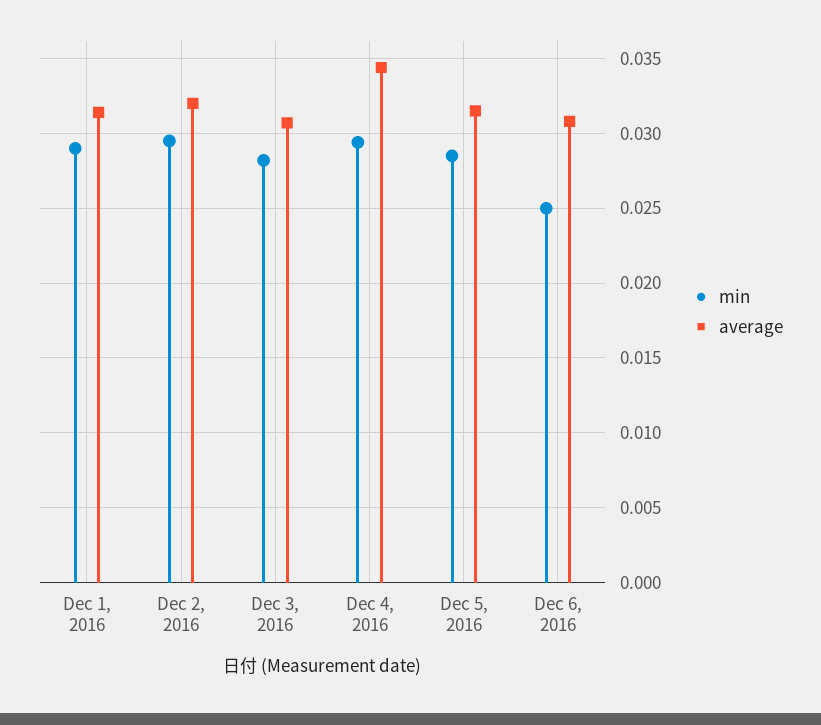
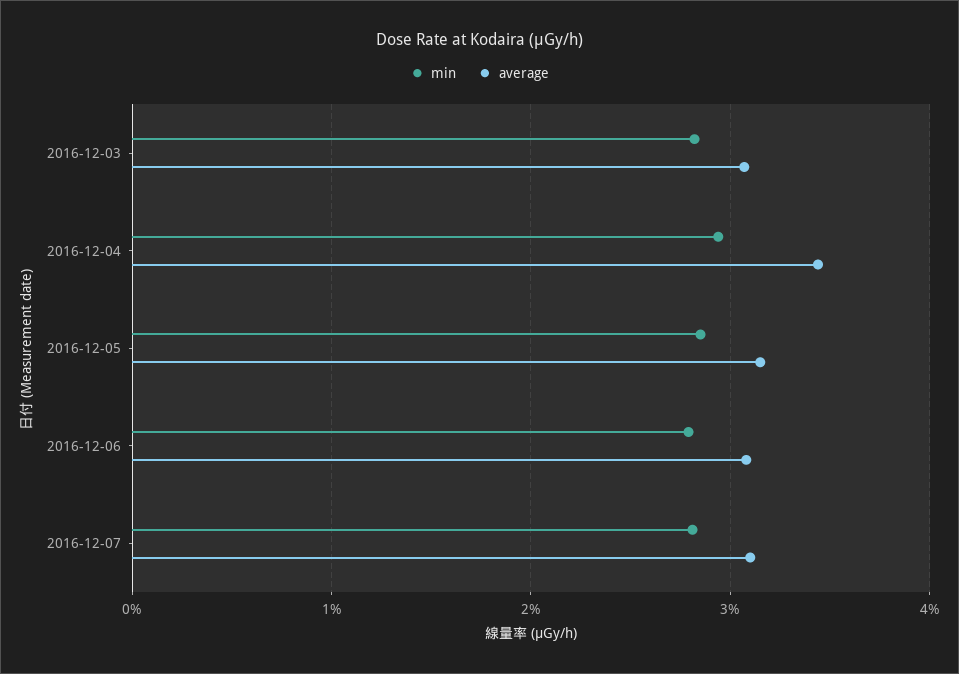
min, Dec 1, 2016: 0.029 -> none
average, Dec 1, 2016: 0.0315 -> none
min, Dec 2, 2016: 0.0295 -> none
average, Dec 2, 2016: 0.032 -> none
min, Dec 6, 2016: 0.025 -> 0.028
min, 2016-12-07: none -> 0.028
average, 2016-12-07: none -> 0.031

